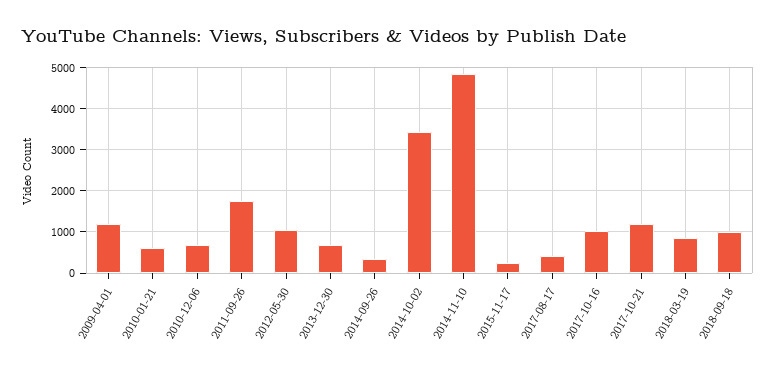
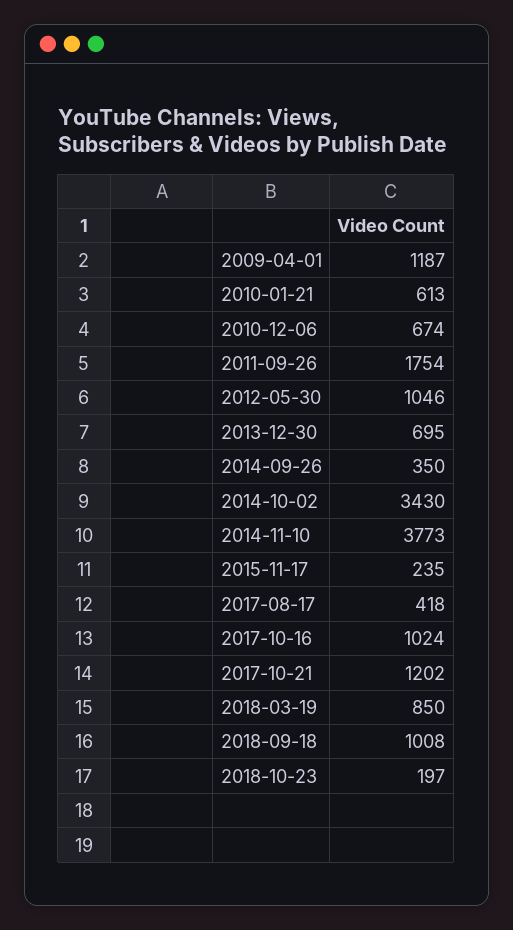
2014-11-10: 4800 -> 3773
2018-10-23: none -> 197

